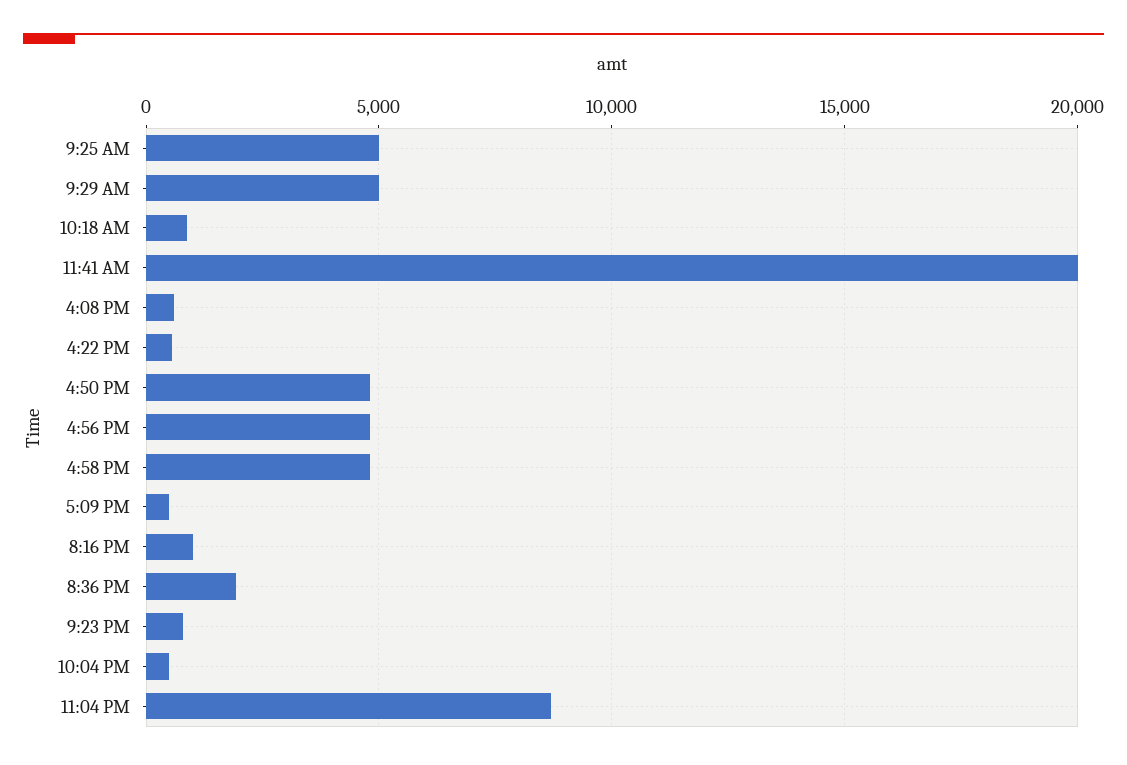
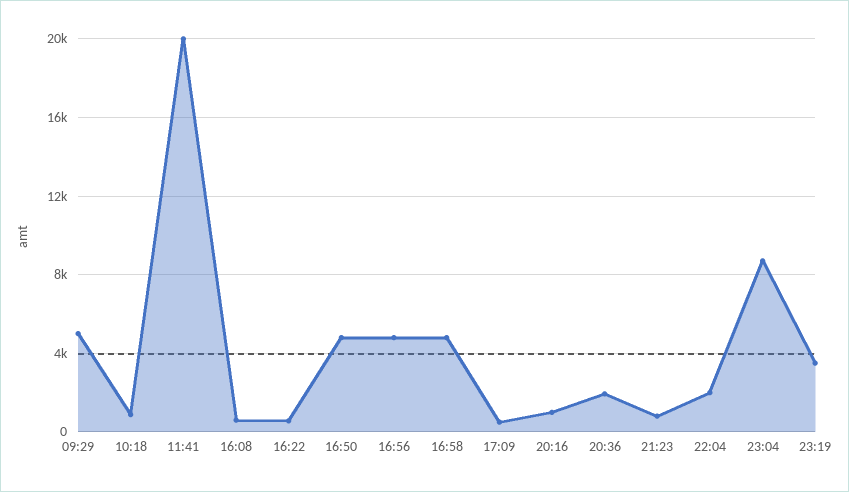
9:25 AM: 5000 -> none
10:04 PM: 500 -> 2000
23:19: none -> 3500

